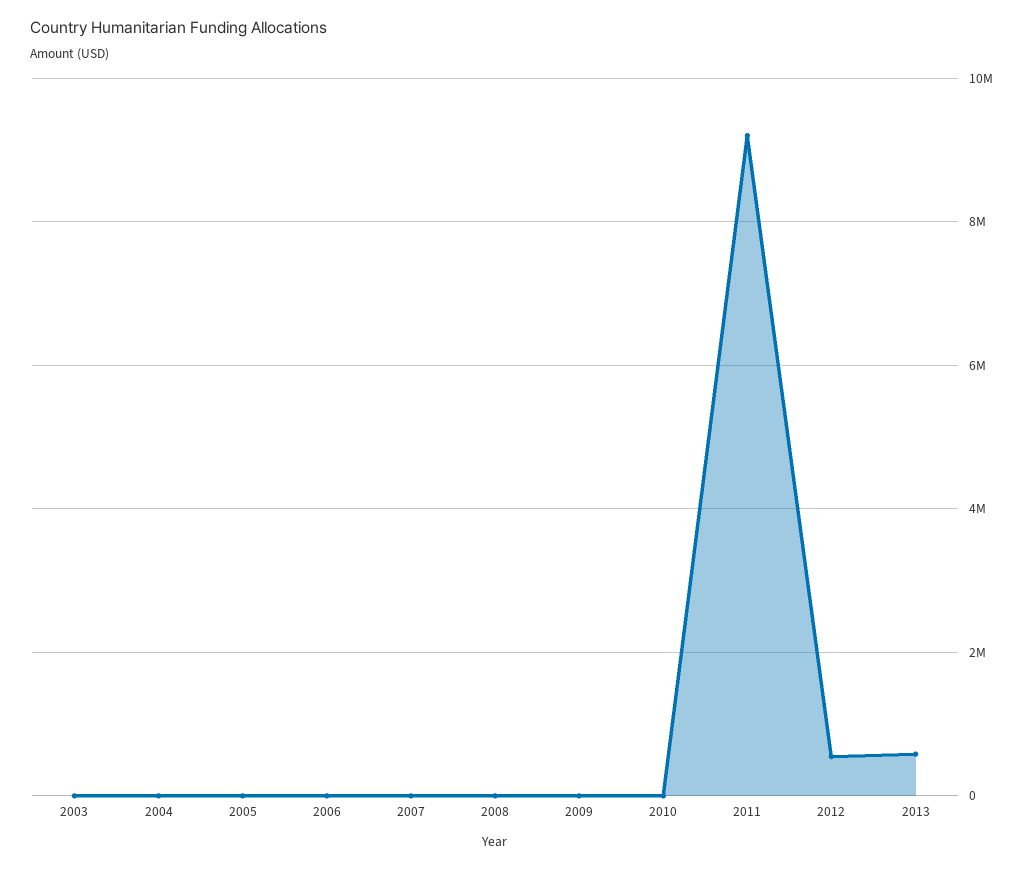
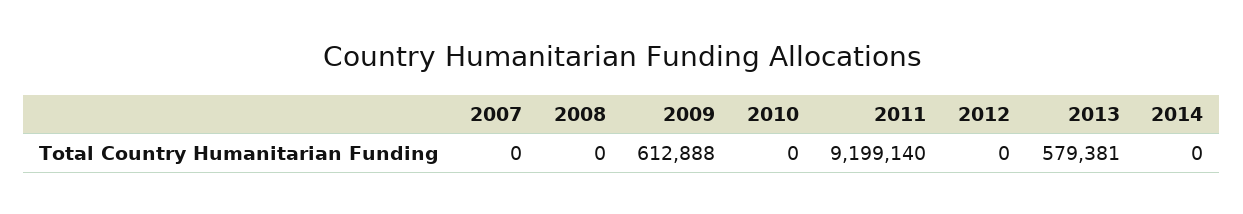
2003: 0 -> none
2004: 0 -> none
2005: 0 -> none
2006: 0 -> none
2009: 0 -> 612888
2012: 600000 -> 0
2014: none -> 0

